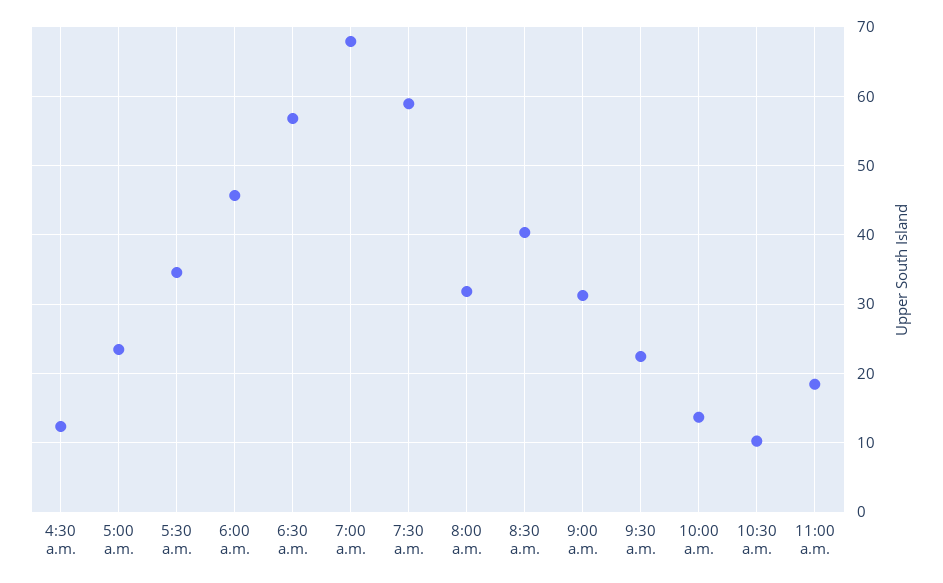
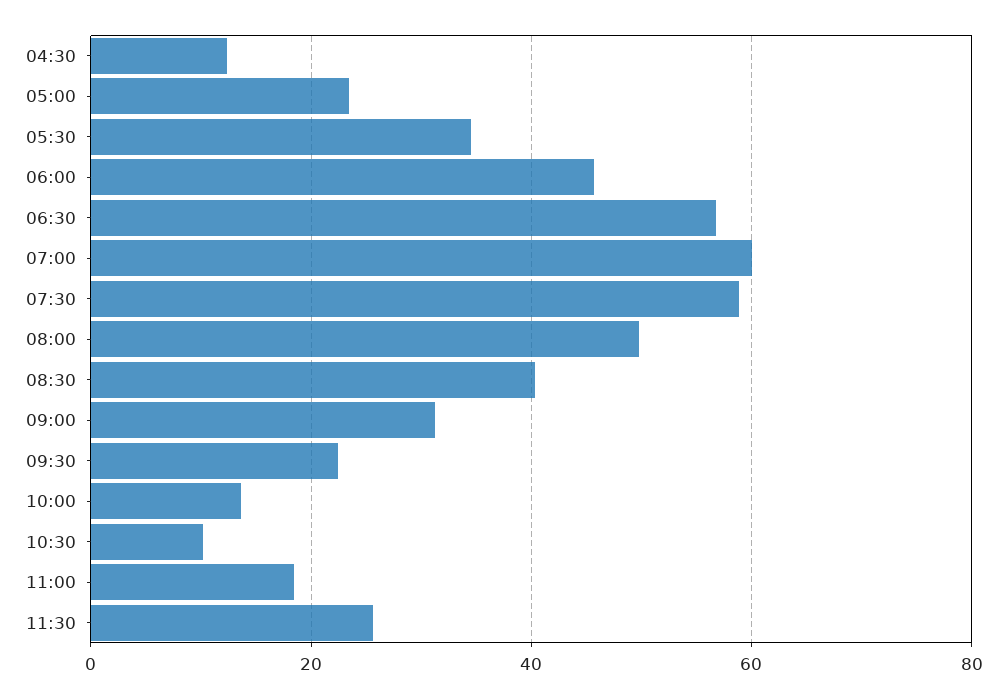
7:00 a.m.: 68 -> 60
8:00 a.m.: 32 -> 50
11:30: none -> 26

